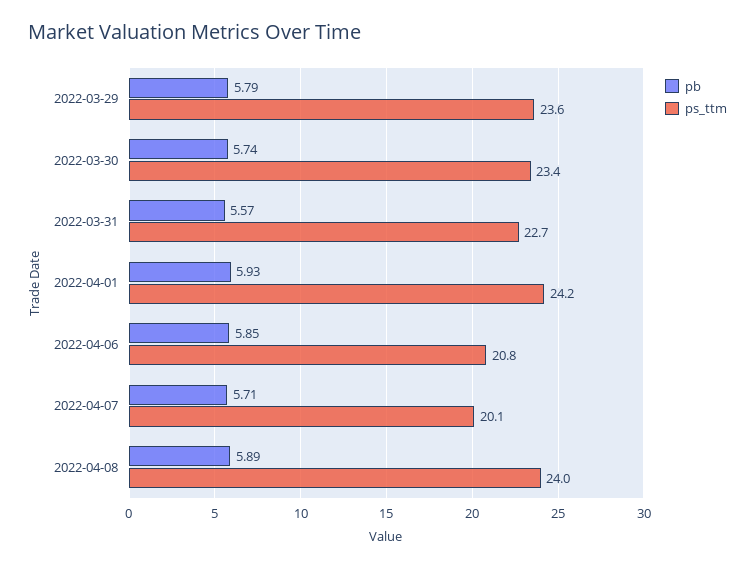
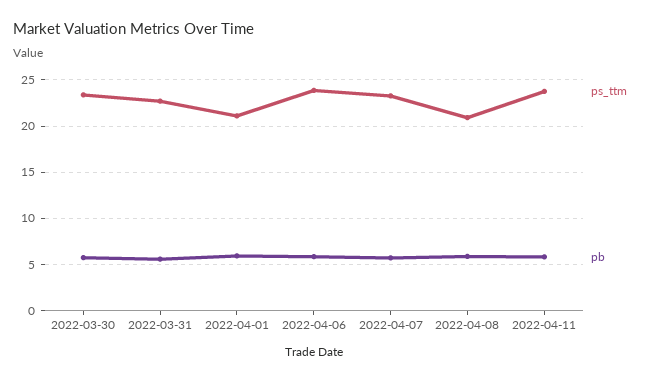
pb, 2022-03-29: 5.79 -> none
ps_ttm, 2022-03-29: 23.6 -> none
ps_ttm, 2022-04-01: 24.2 -> 21
ps_ttm, 2022-04-06: 20.8 -> 24
ps_ttm, 2022-04-07: 20.1 -> 23
ps_ttm, 2022-04-08: 24 -> 21
ps_ttm, 2022-04-11: none -> 24
pb, 2022-04-11: none -> 6

